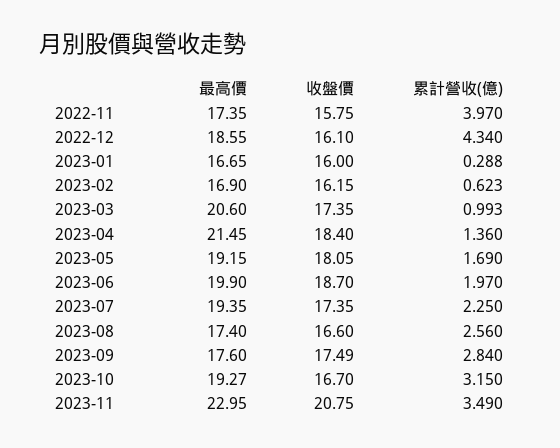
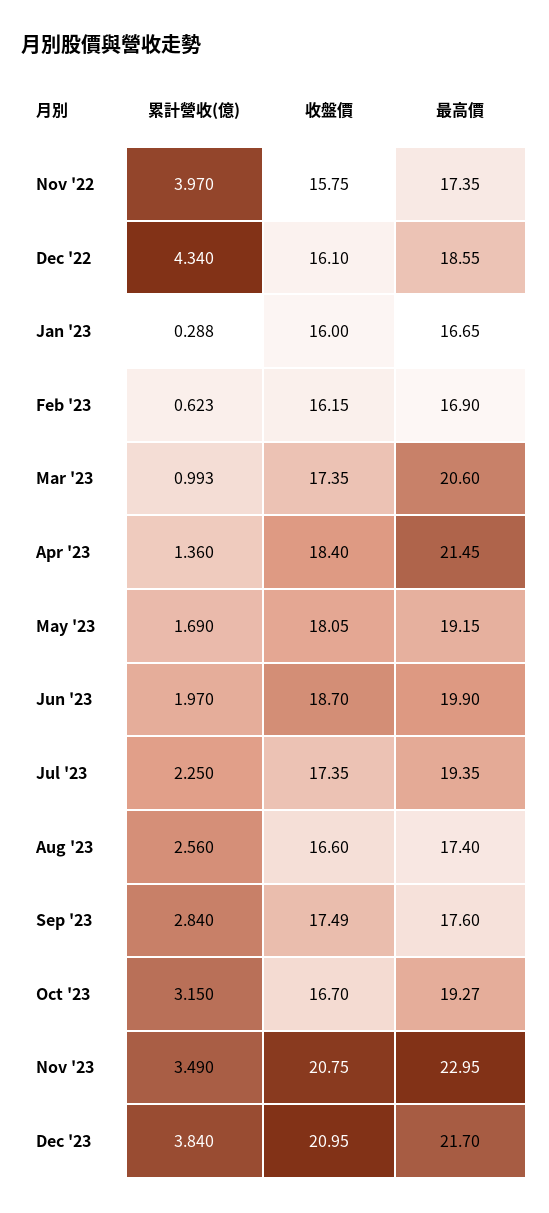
累計營收(億), Dec '23: none -> 3.84
收盤價, Dec '23: none -> 20.95
最高價, Dec '23: none -> 21.7

